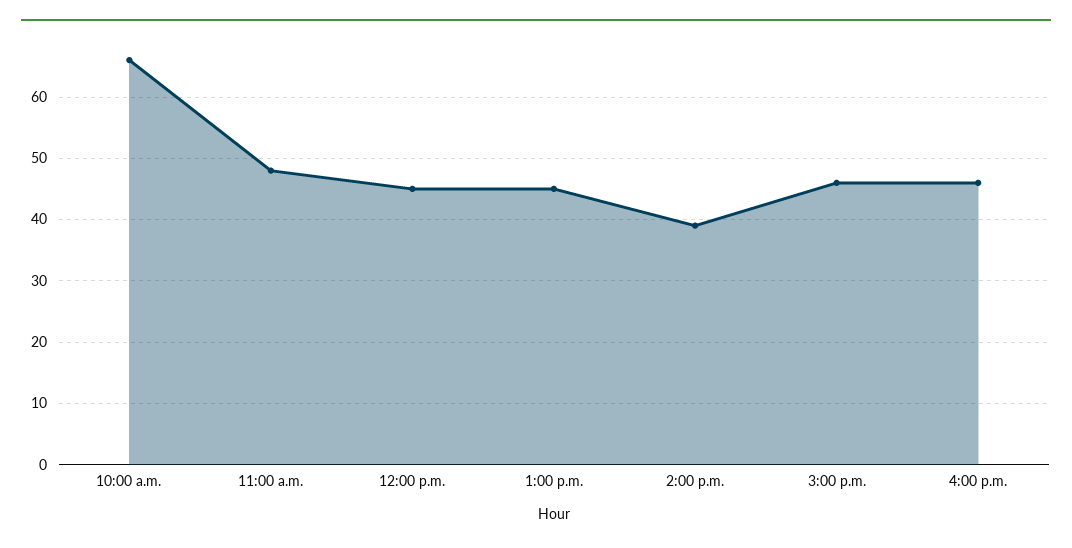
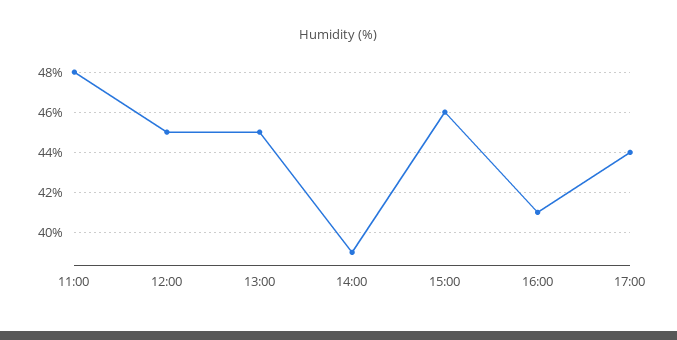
10:00 a.m.: 66 -> none
4:00 p.m.: 46 -> 41
17:00: none -> 44

